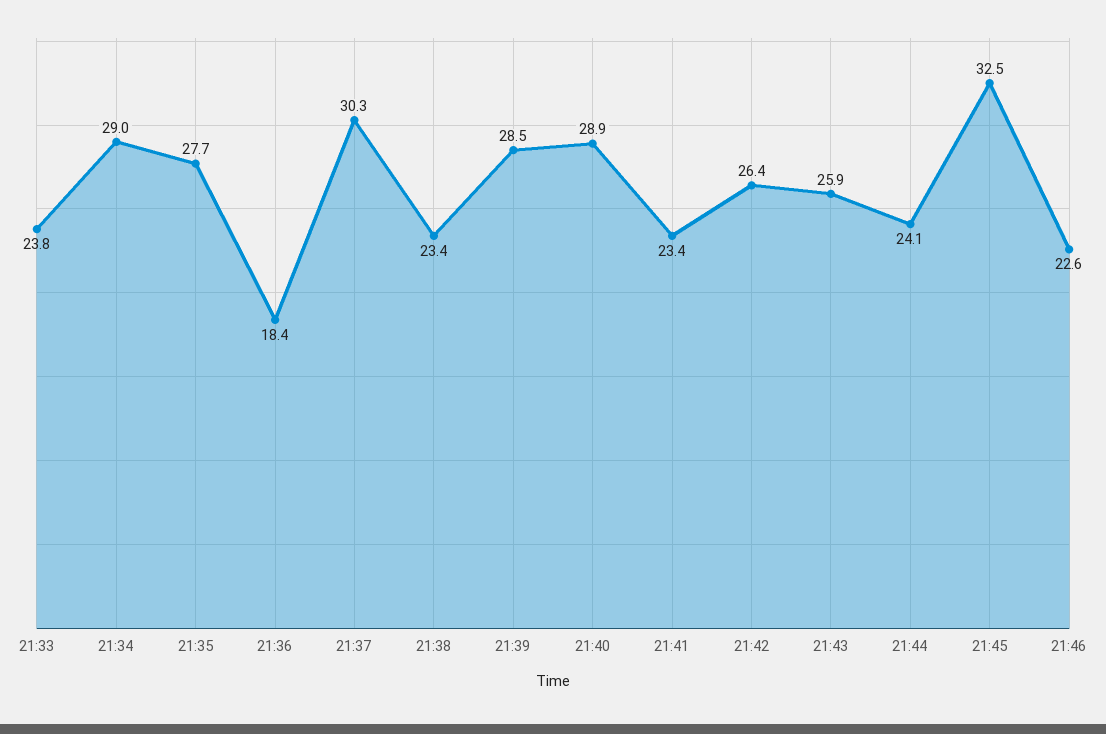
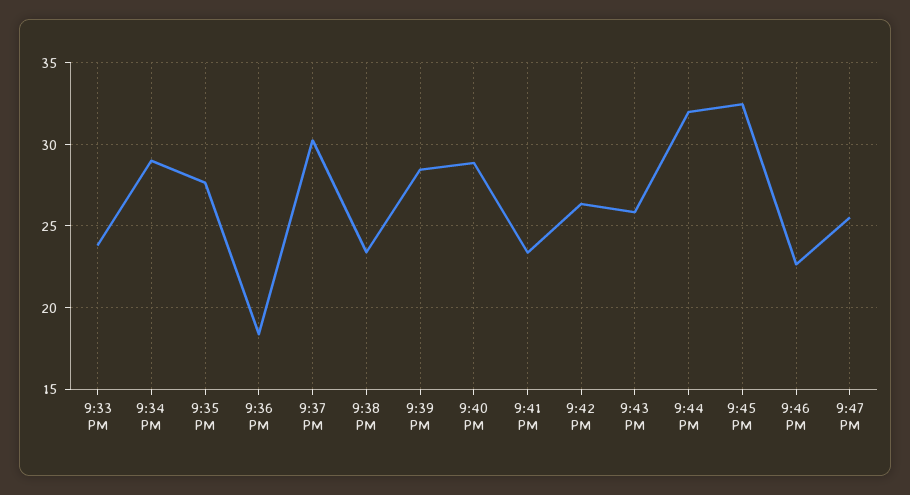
21:44: 24.1 -> 32
9:47 PM: none -> 25.5

